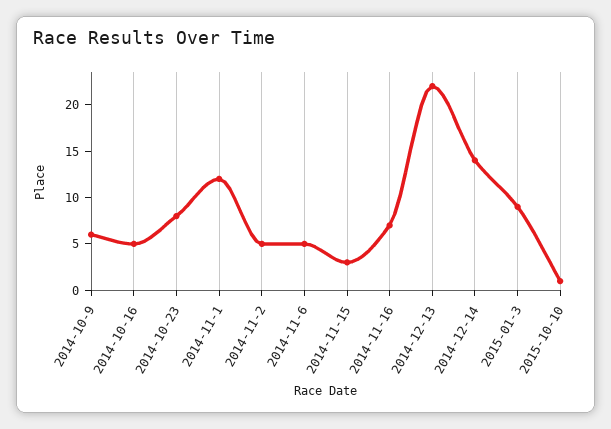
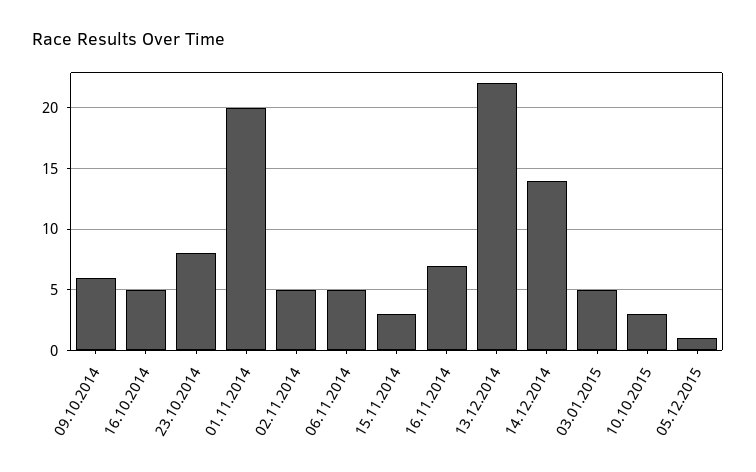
2014-11-1: 12 -> 20
2015-01-3: 9 -> 5
2015-10-10: 1 -> 3
05.12.2015: none -> 1

